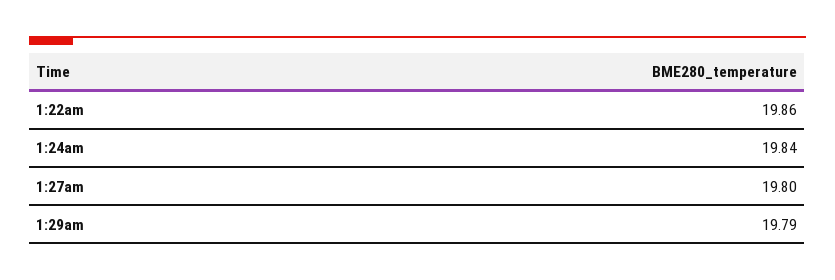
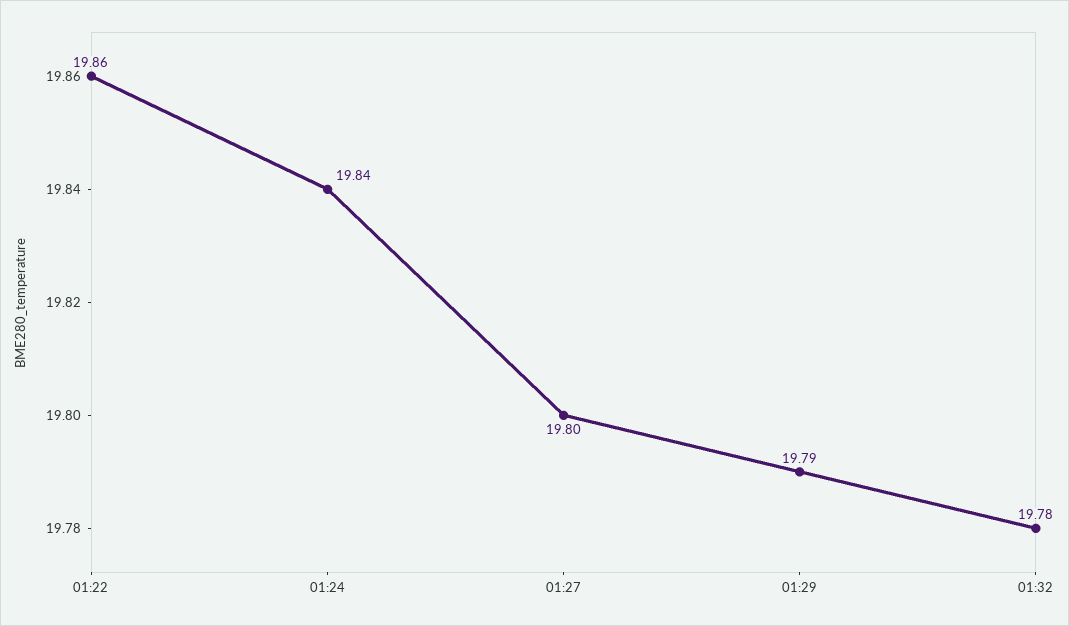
01:32: none -> 19.78

